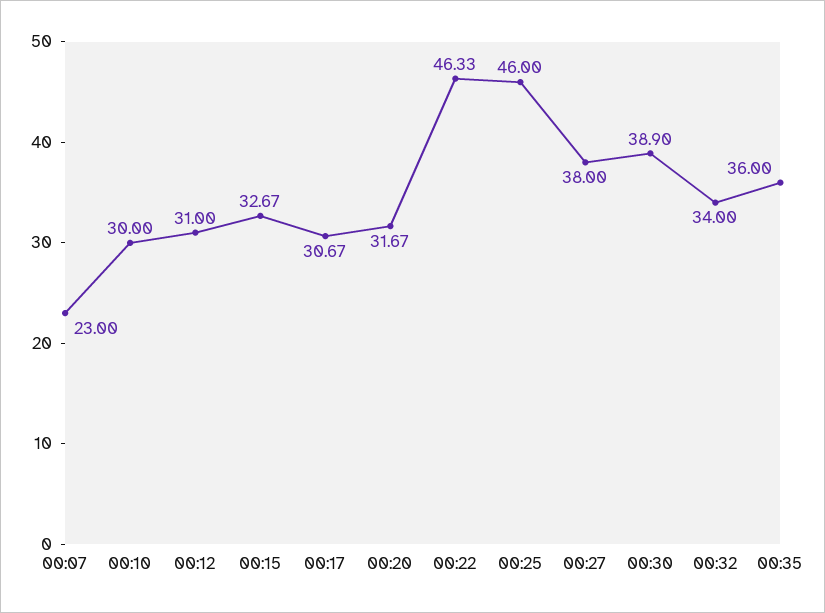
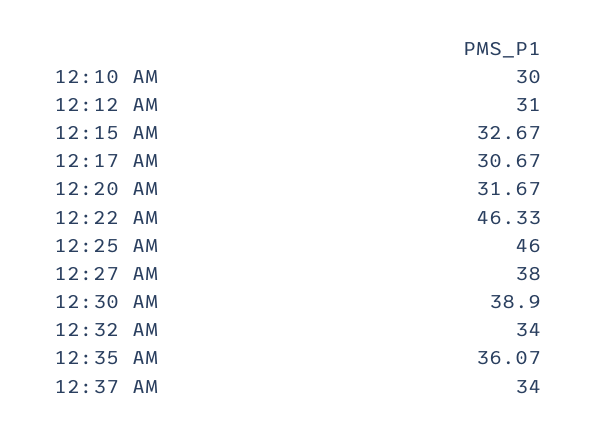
00:07: 23 -> none
00:35: 36 -> 36.07
12:37 AM: none -> 34

